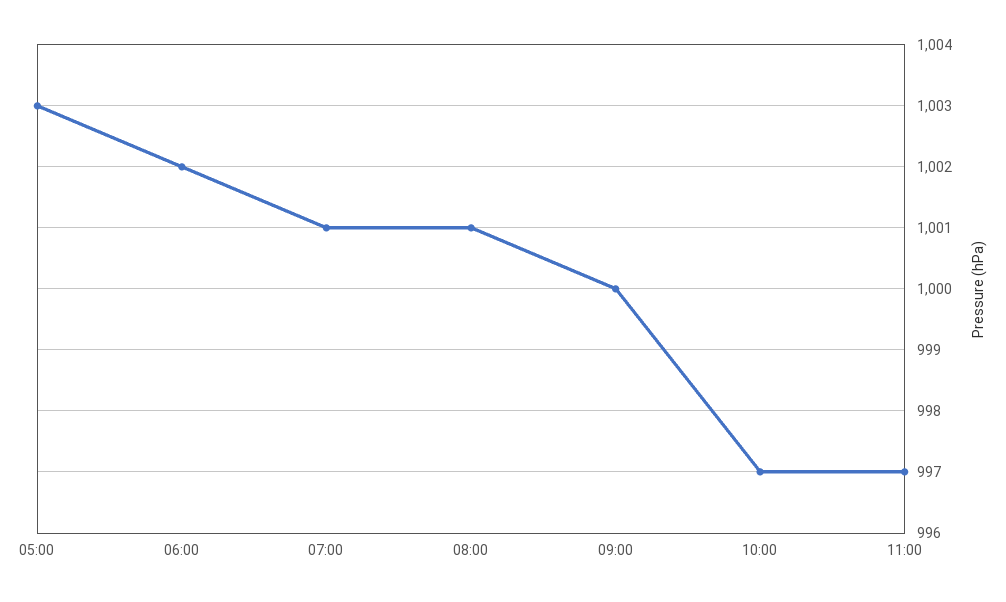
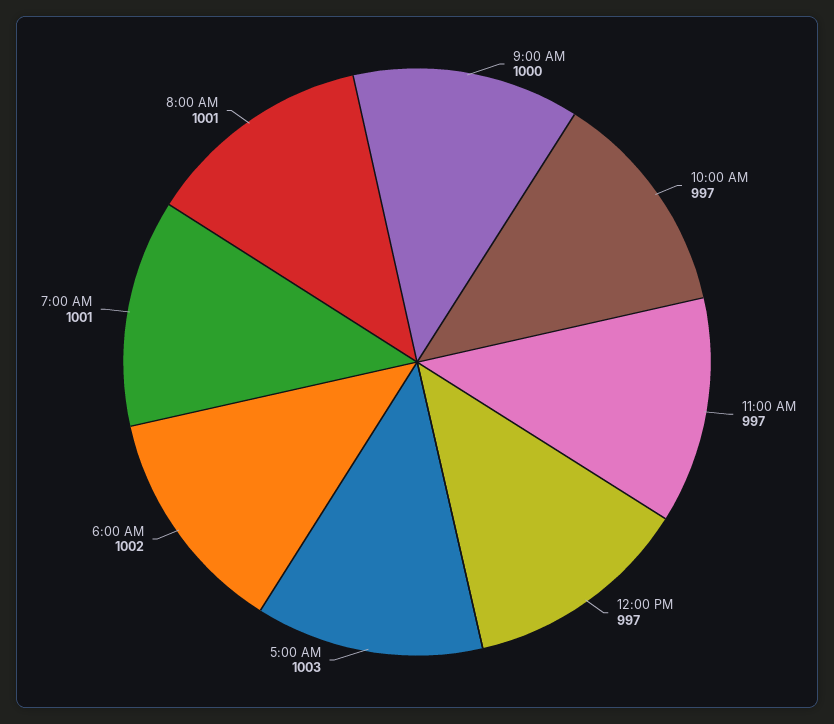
12:00 PM: none -> 997

